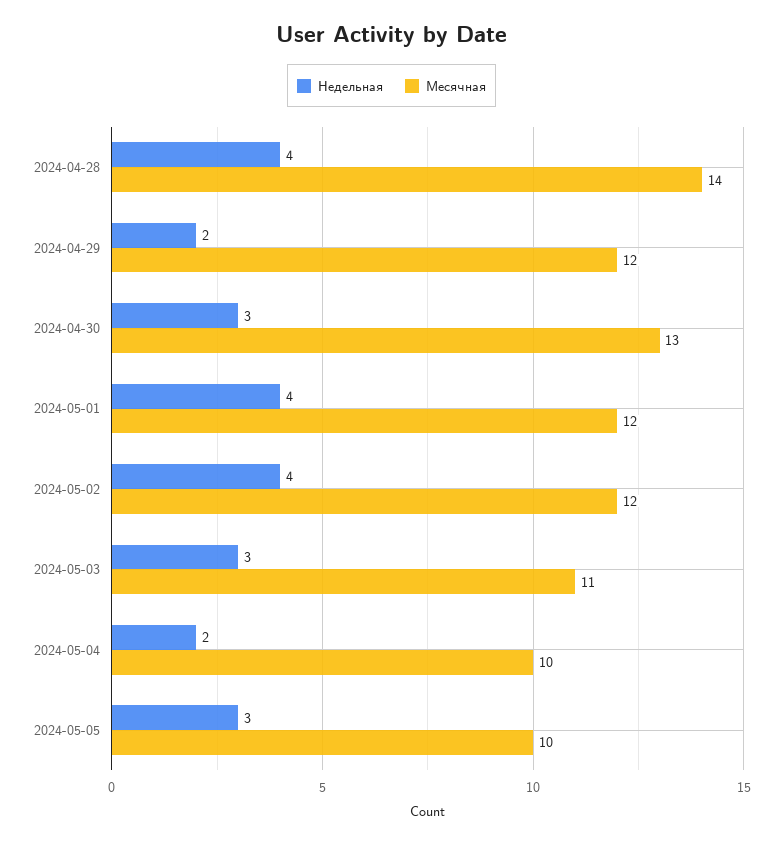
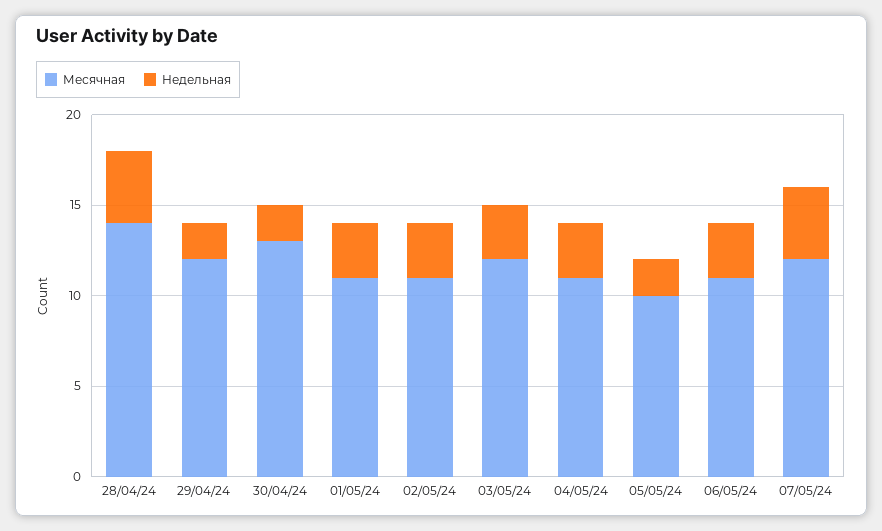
Недельная, 2024-04-30: 3 -> 2
Недельная, 2024-05-01: 4 -> 3
Месячная, 2024-05-01: 12 -> 11
Недельная, 2024-05-02: 4 -> 3
Месячная, 2024-05-02: 12 -> 11
Месячная, 2024-05-03: 11 -> 12
Недельная, 2024-05-04: 2 -> 3
Месячная, 2024-05-04: 10 -> 11
Недельная, 2024-05-05: 3 -> 2
Месячная, 06/05/24: none -> 11
Недельная, 06/05/24: none -> 3
Месячная, 07/05/24: none -> 12
Недельная, 07/05/24: none -> 4

